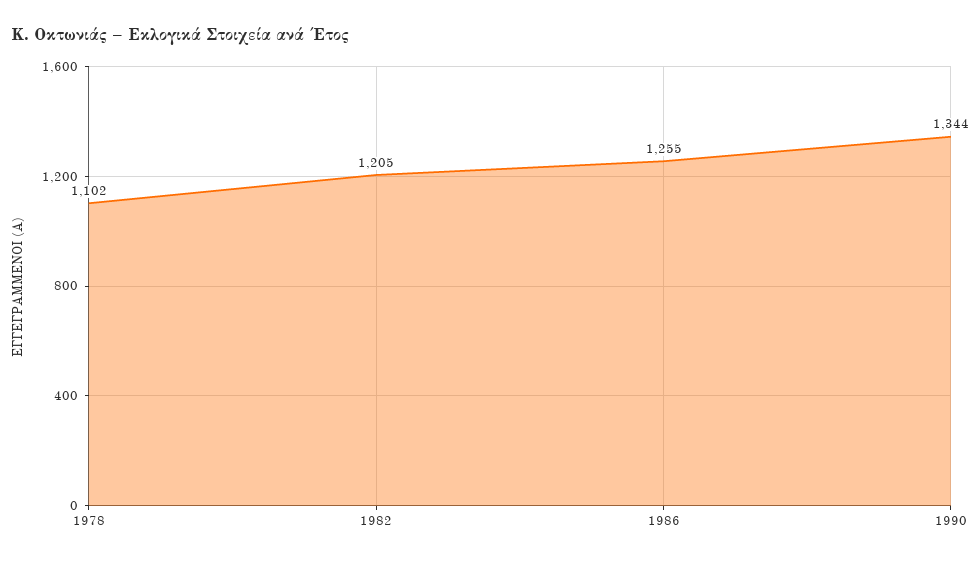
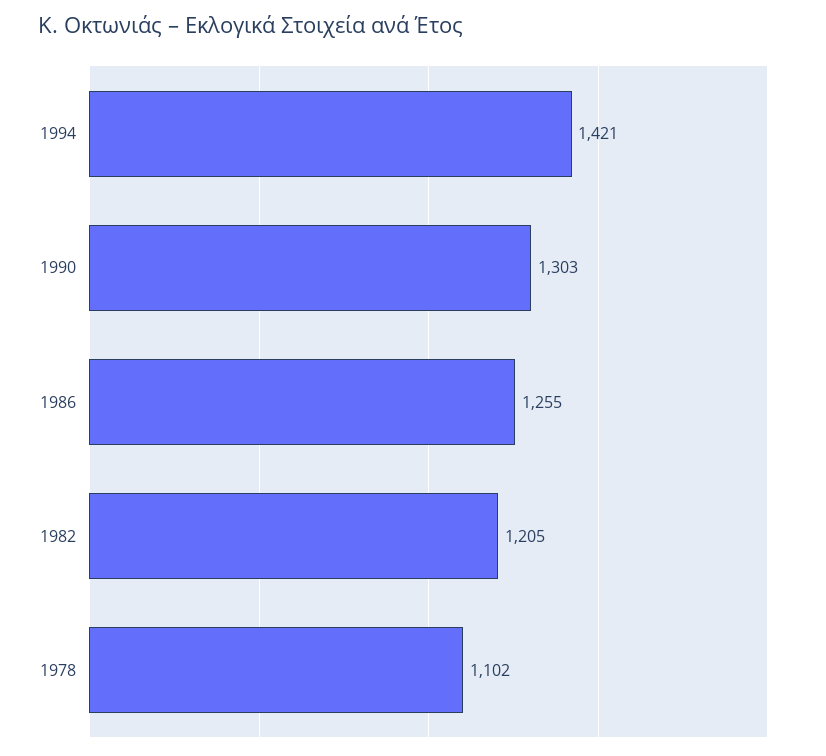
1990: 1344 -> 1303
1994: none -> 1421

